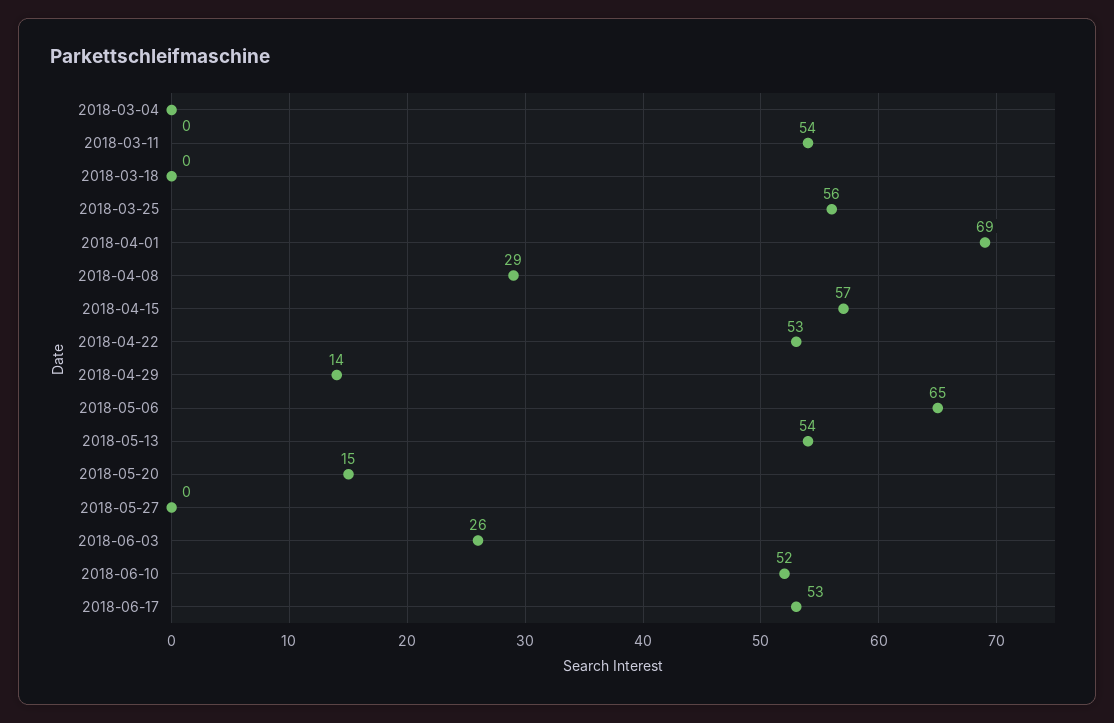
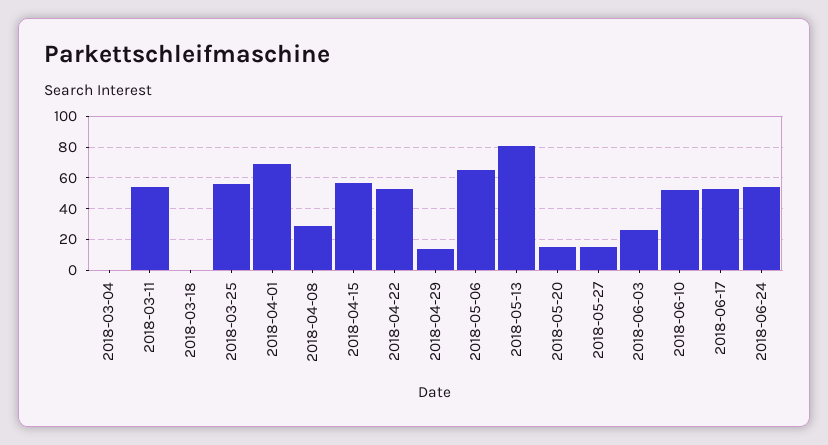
2018-05-13: 54 -> 80
2018-05-27: 0 -> 15
2018-06-24: none -> 55

